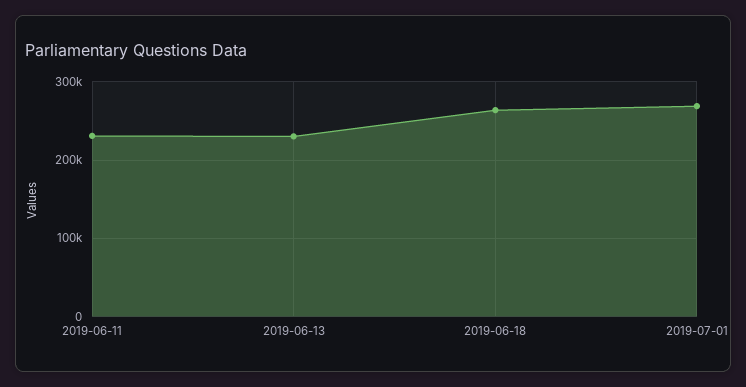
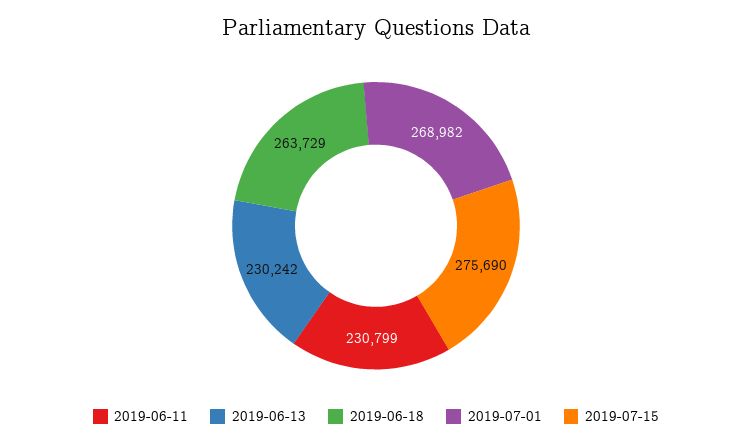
2019-07-15: none -> 275690

